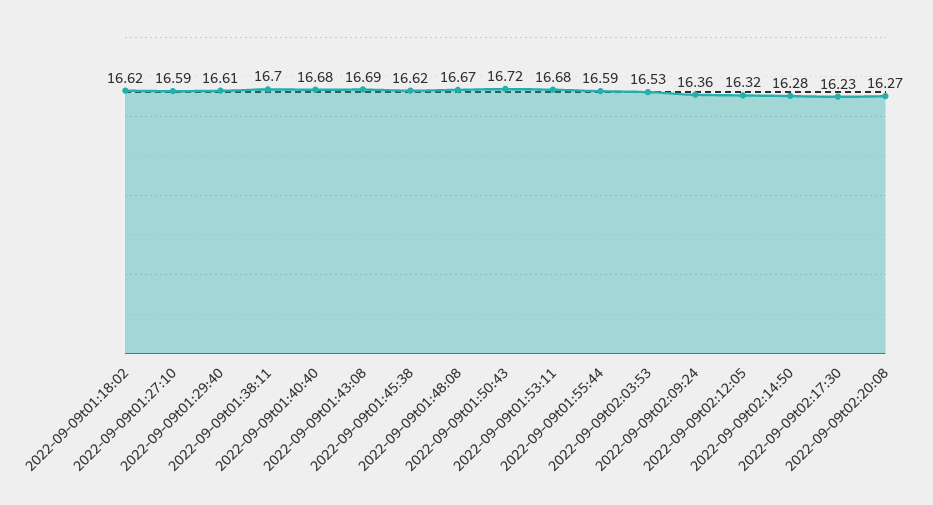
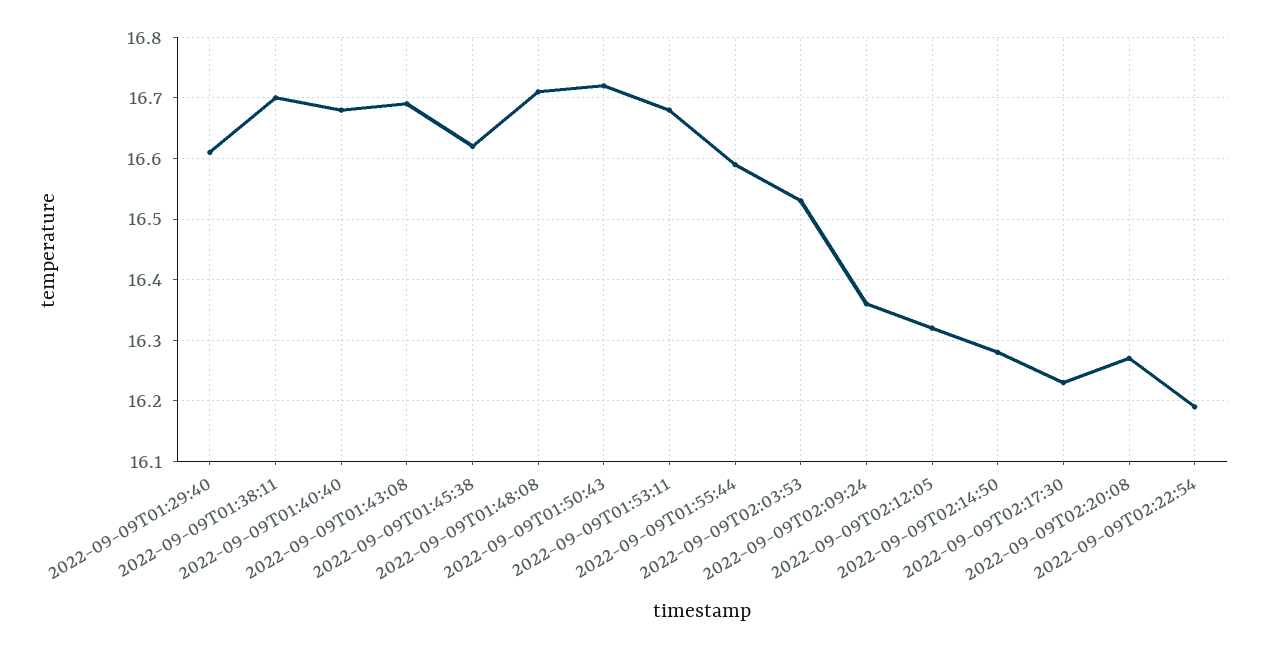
2022-09-09t01:18:02: 16.62 -> none
2022-09-09t01:27:10: 16.59 -> none
2022-09-09t01:48:08: 16.67 -> 16.71
2022-09-09T02:22:54: none -> 16.19

